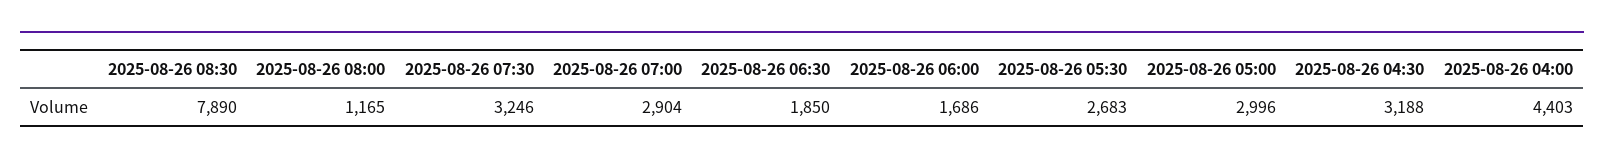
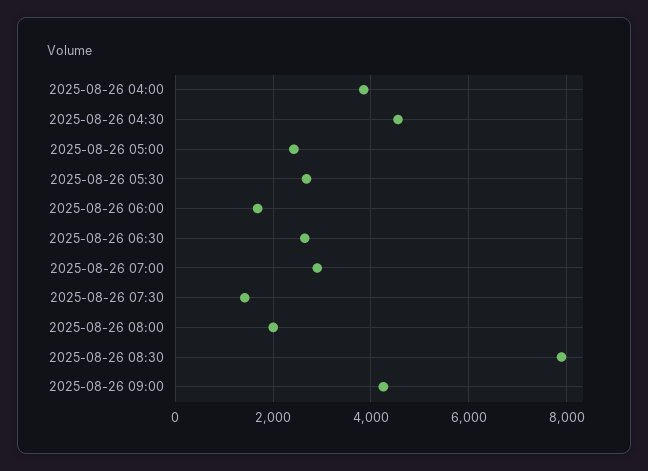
2025-08-26 08:00: 1165 -> 2000
2025-08-26 07:30: 3246 -> 1400
2025-08-26 06:30: 1850 -> 2600
2025-08-26 05:00: 2996 -> 2400
2025-08-26 04:30: 3188 -> 4600
2025-08-26 04:00: 4403 -> 3800
2025-08-26 09:00: none -> 4200

